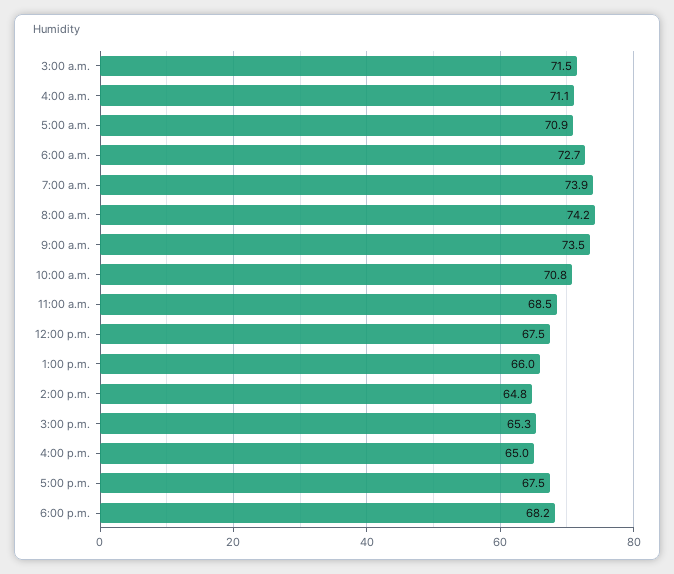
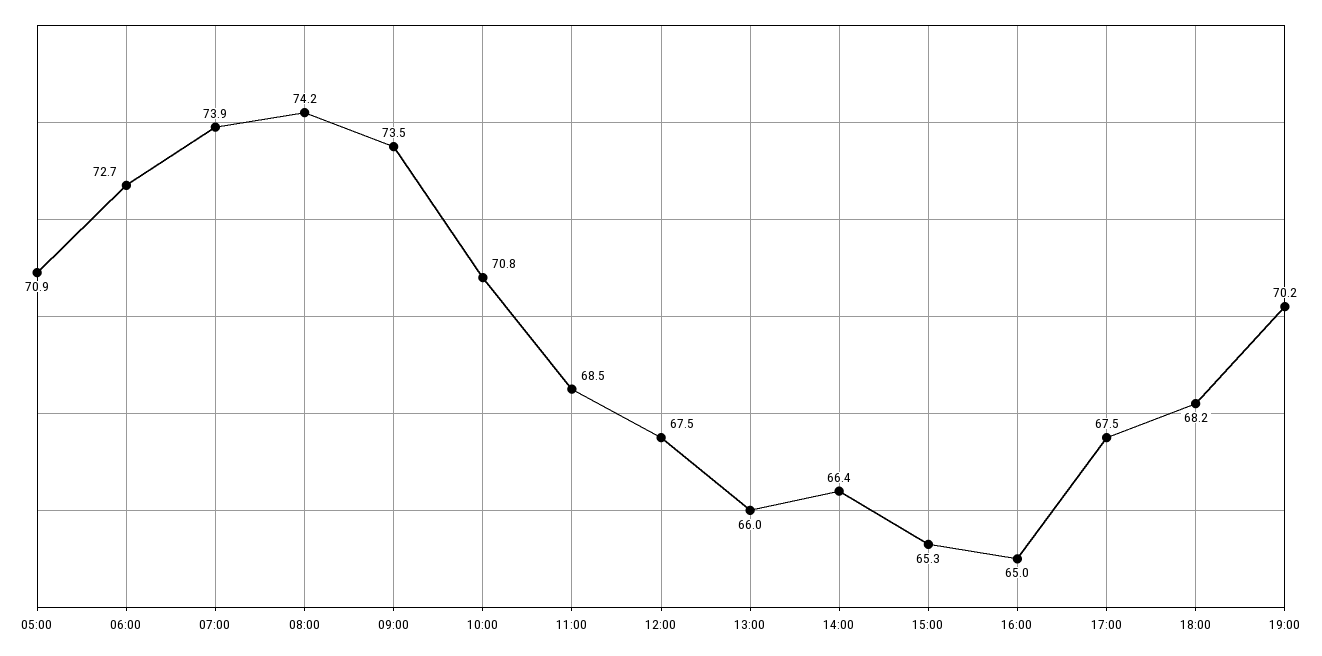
3:00 a.m.: 71.5 -> none
4:00 a.m.: 71.1 -> none
2:00 p.m.: 64.8 -> 66.4
19:00: none -> 70.2

